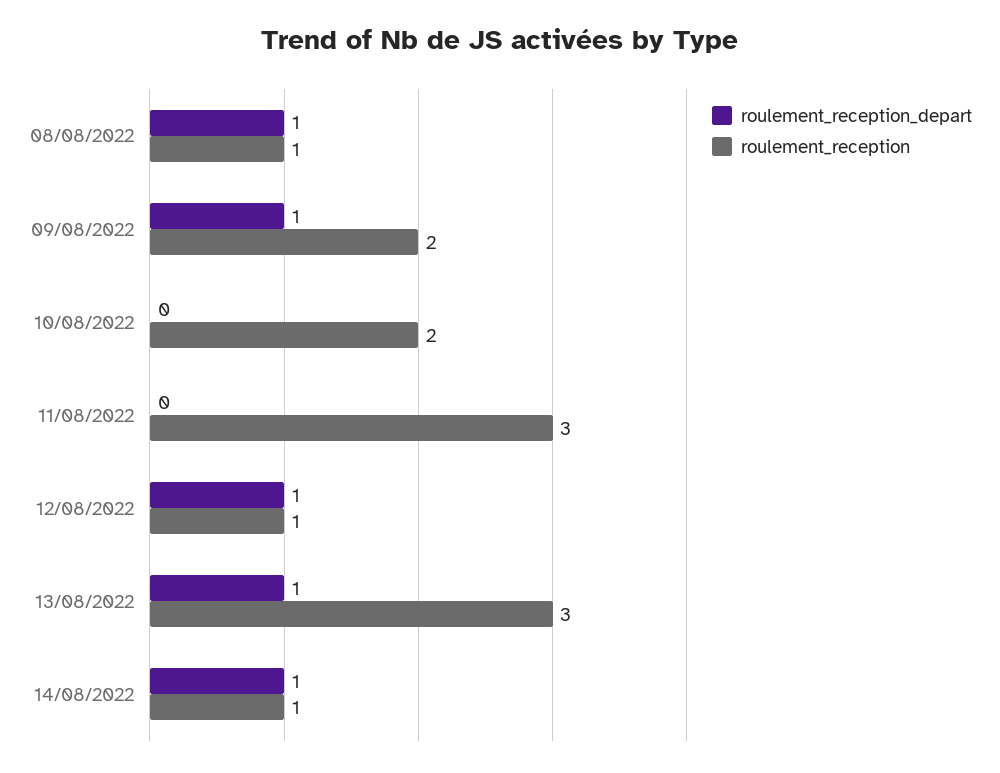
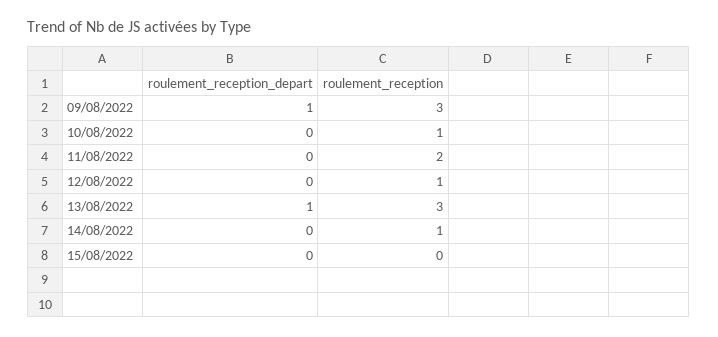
roulement_reception_depart, 08/08/2022: 1 -> none
roulement_reception, 08/08/2022: 1 -> none
roulement_reception, 09/08/2022: 2 -> 3
roulement_reception, 10/08/2022: 2 -> 1
roulement_reception, 11/08/2022: 3 -> 2
roulement_reception_depart, 12/08/2022: 1 -> 0
roulement_reception_depart, 14/08/2022: 1 -> 0
roulement_reception_depart, 15/08/2022: none -> 0
roulement_reception, 15/08/2022: none -> 0

